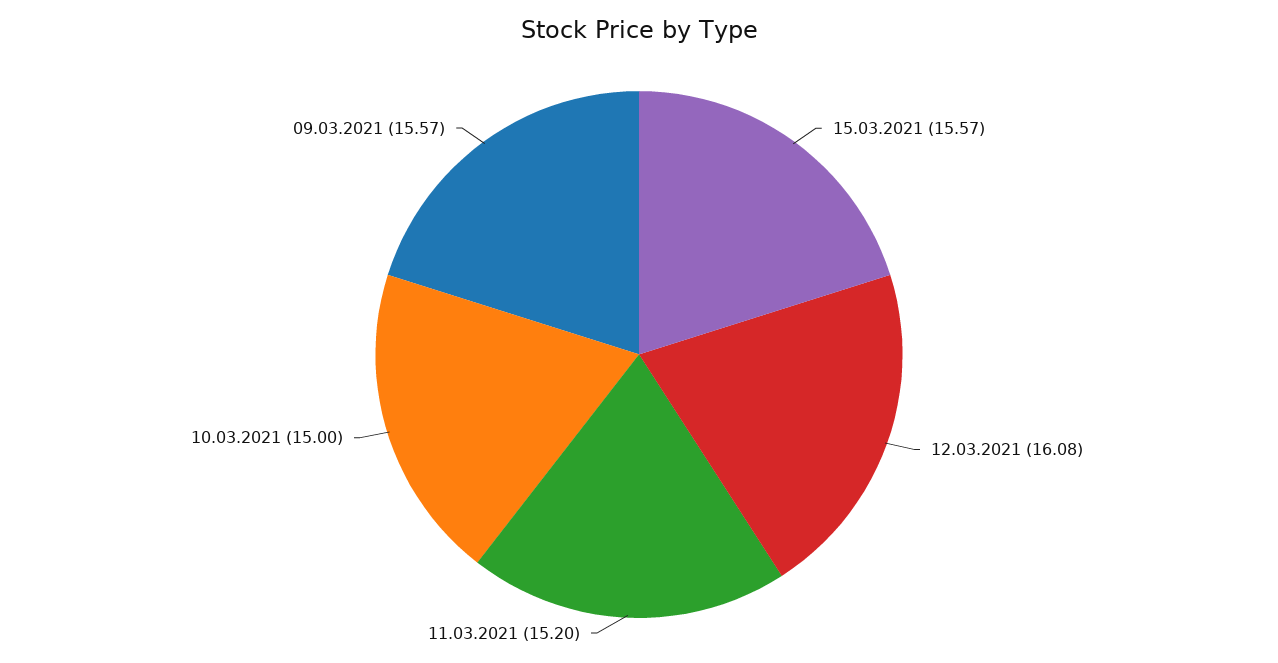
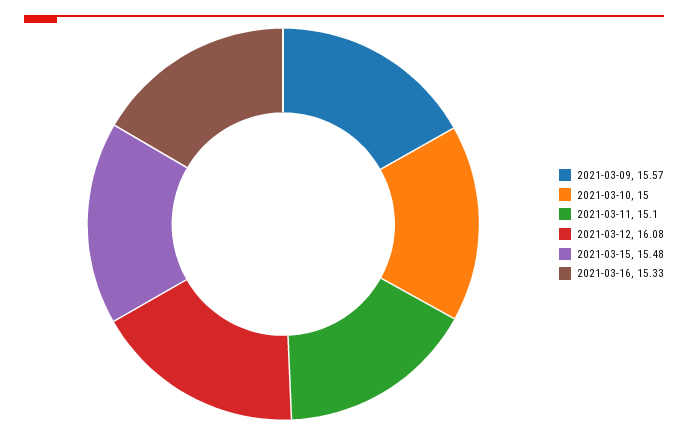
15.03.2021: 15.57 -> 15.48
11.03.2021: 15.2 -> 15.1
2021-03-16: none -> 15.33

